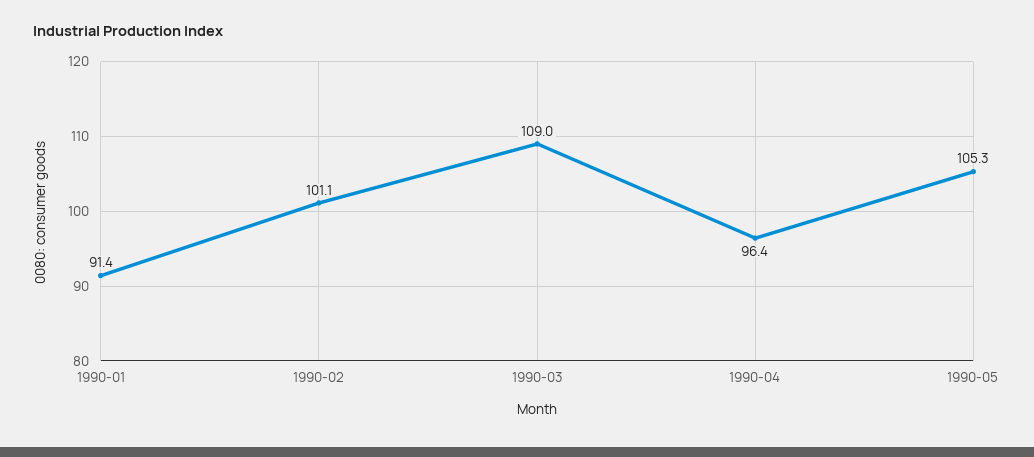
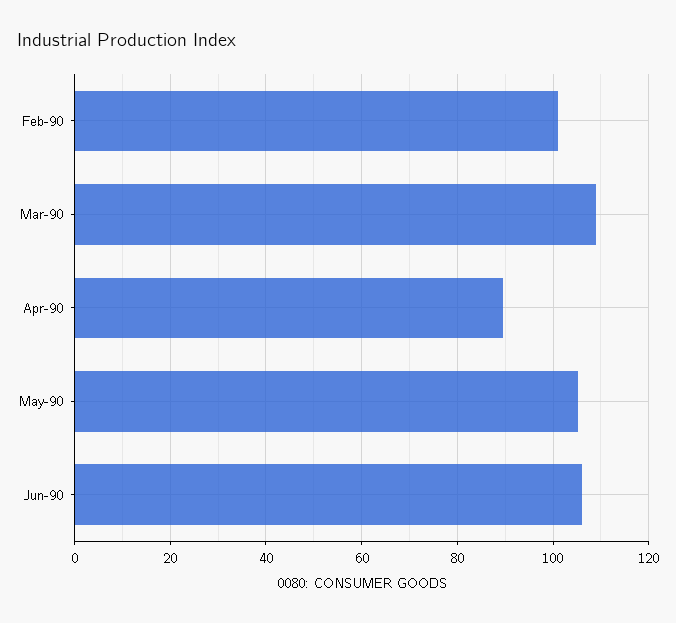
1990-01: 91.4 -> none
1990-04: 96.4 -> 90
Jun-90: none -> 106

